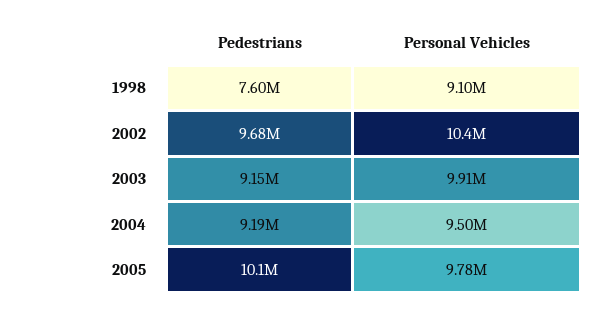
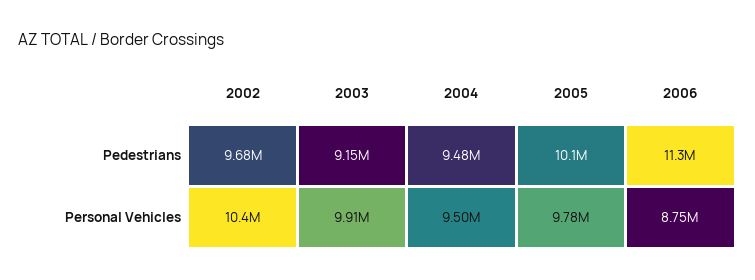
Pedestrians, 1998: 7600000 -> none
Personal Vehicles, 1998: 9100000 -> none
Pedestrians, 2004: 9190000 -> 9480000
Pedestrians, 2006: none -> 11300000
Personal Vehicles, 2006: none -> 8750000

